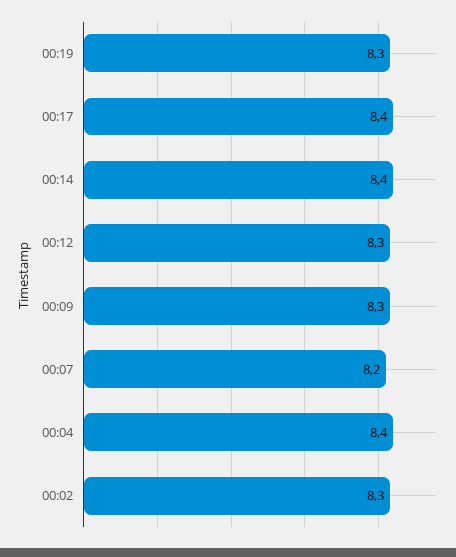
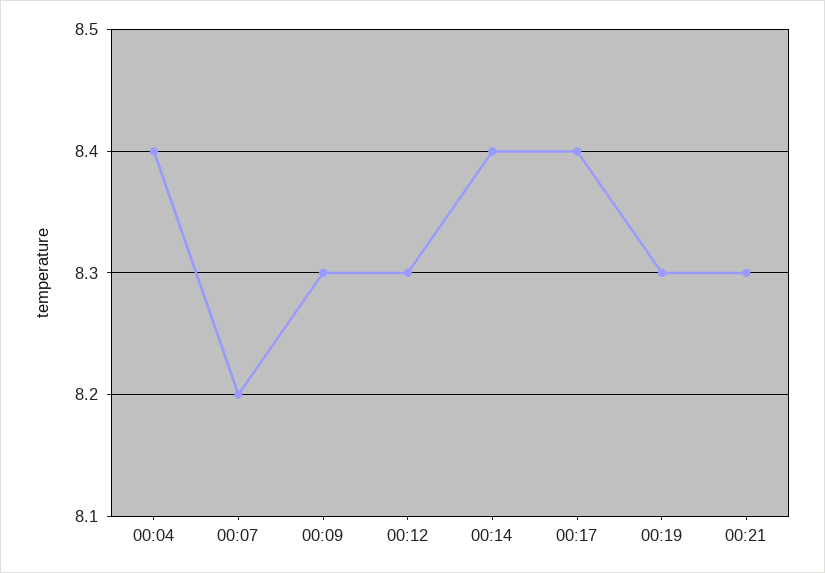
00:02: 8.3 -> none
00:21: none -> 8.3

